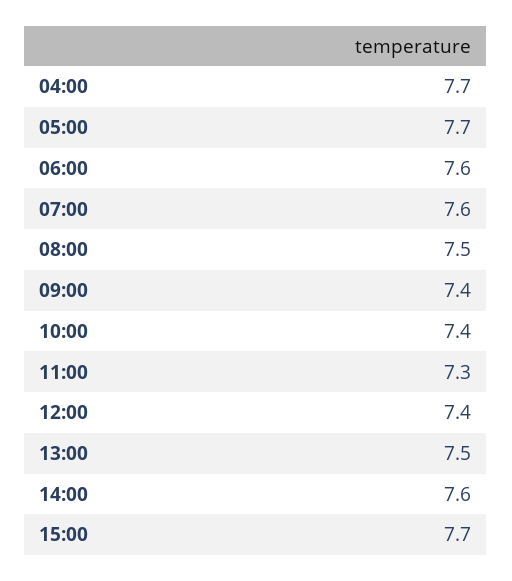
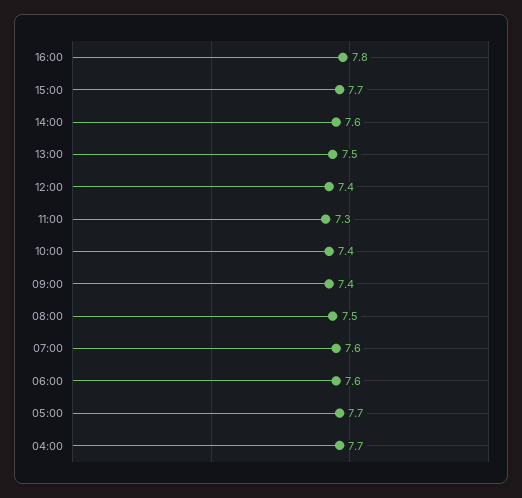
16:00: none -> 7.8

